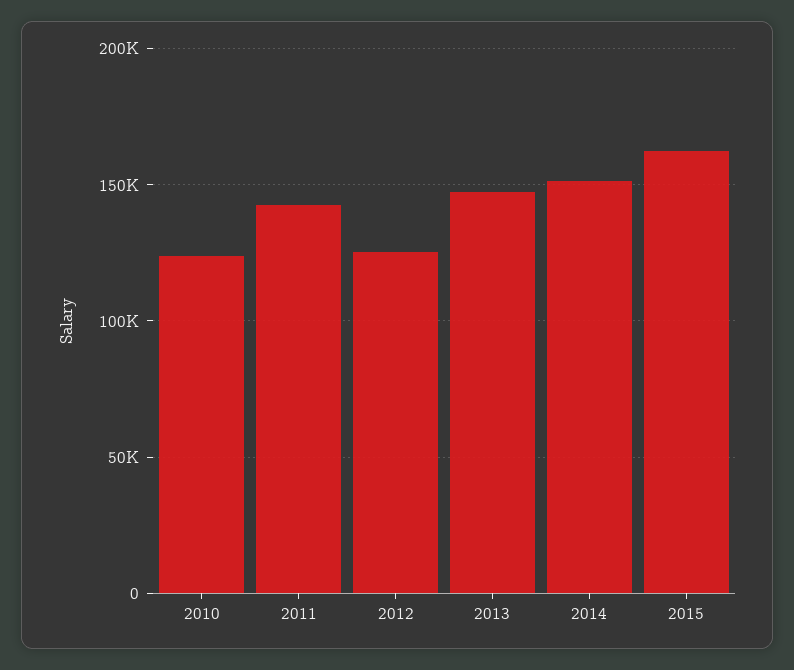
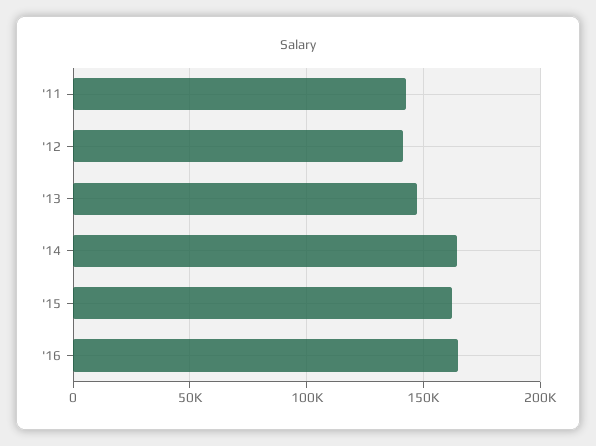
2010: 125000 -> none
2012: 125000 -> 140000
2014: 150000 -> 165000
'16: none -> 165000

